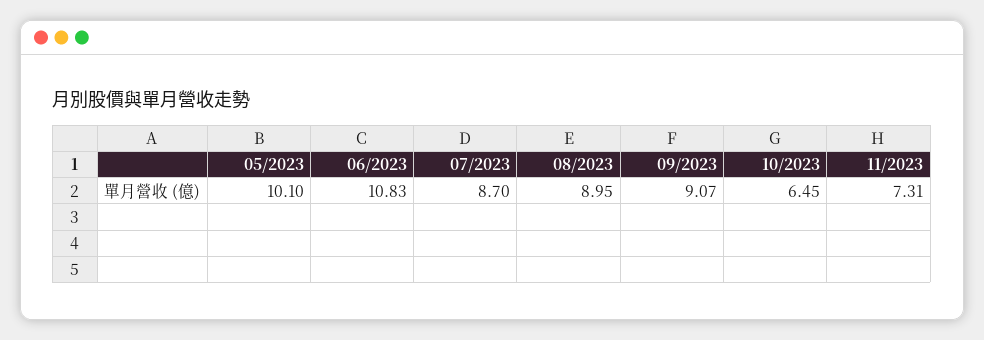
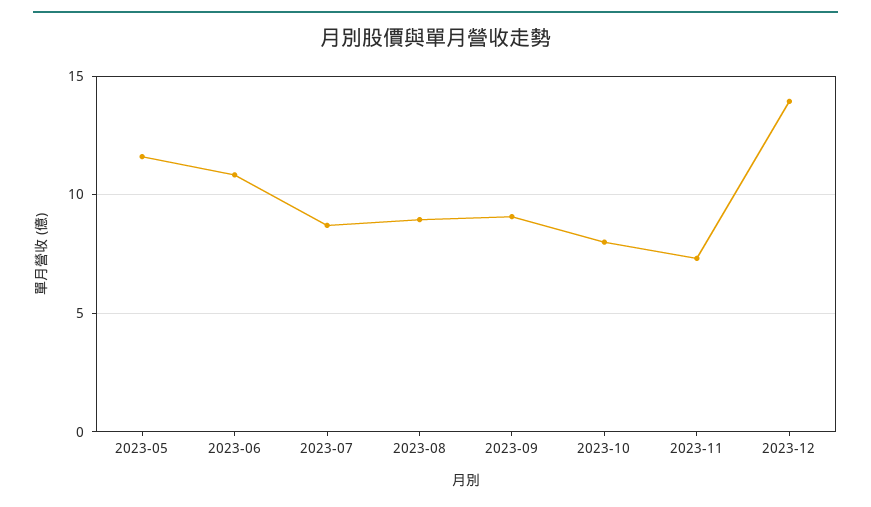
05/2023: 10.1 -> 11.5
10/2023: 6.45 -> 8
2023-12: none -> 14

